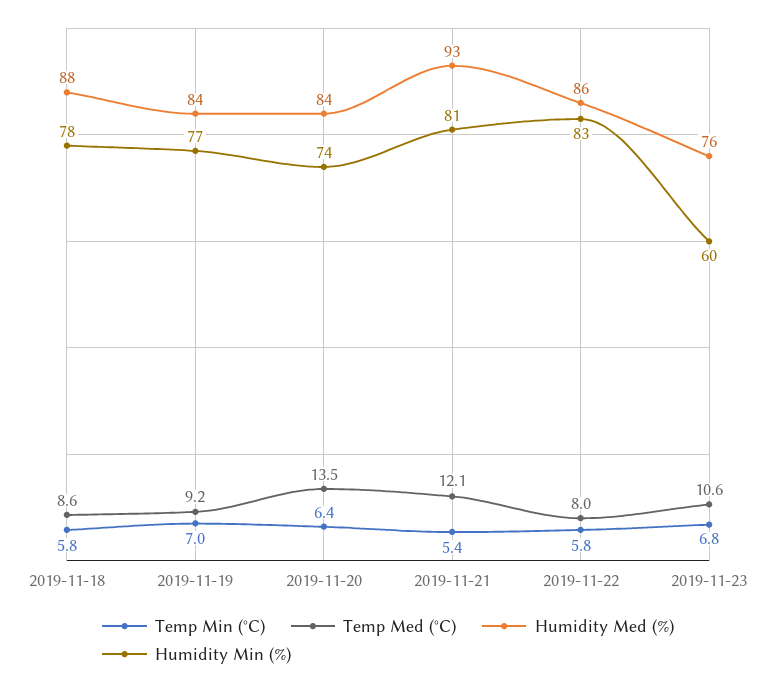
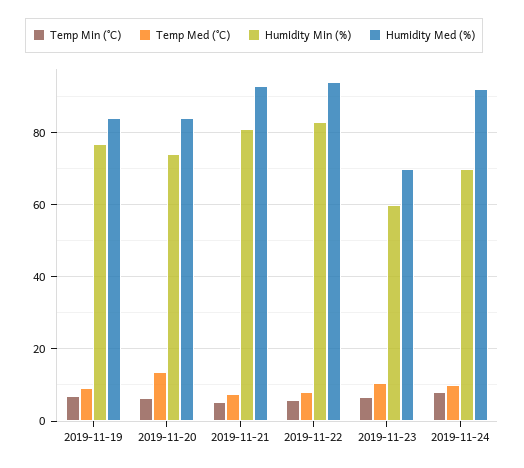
Temp Min (°C), 2019-11-18: 5.8 -> none
Temp Med (°C), 2019-11-18: 8.6 -> none
Humidity Med (%), 2019-11-18: 88 -> none
Humidity Min (%), 2019-11-18: 78 -> none
Temp Med (°C), 2019-11-21: 12.1 -> 8
Humidity Med (%), 2019-11-22: 86 -> 94
Humidity Med (%), 2019-11-23: 76 -> 70
Temp Min (°C), 2019-11-24: none -> 8
Temp Med (°C), 2019-11-24: none -> 10
Humidity Min (%), 2019-11-24: none -> 70
Humidity Med (%), 2019-11-24: none -> 92

